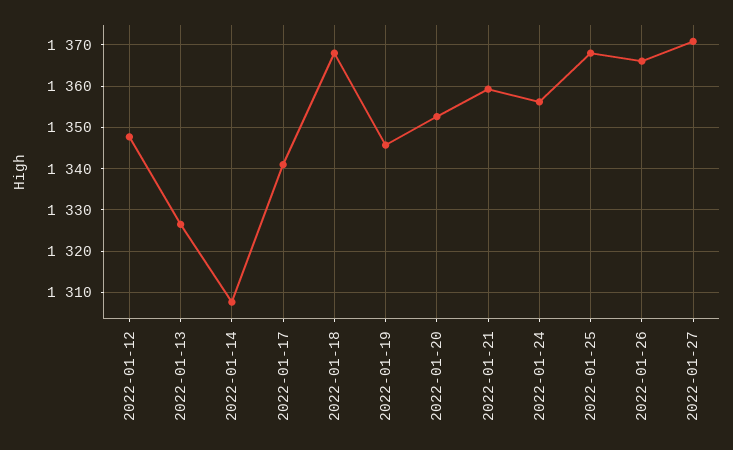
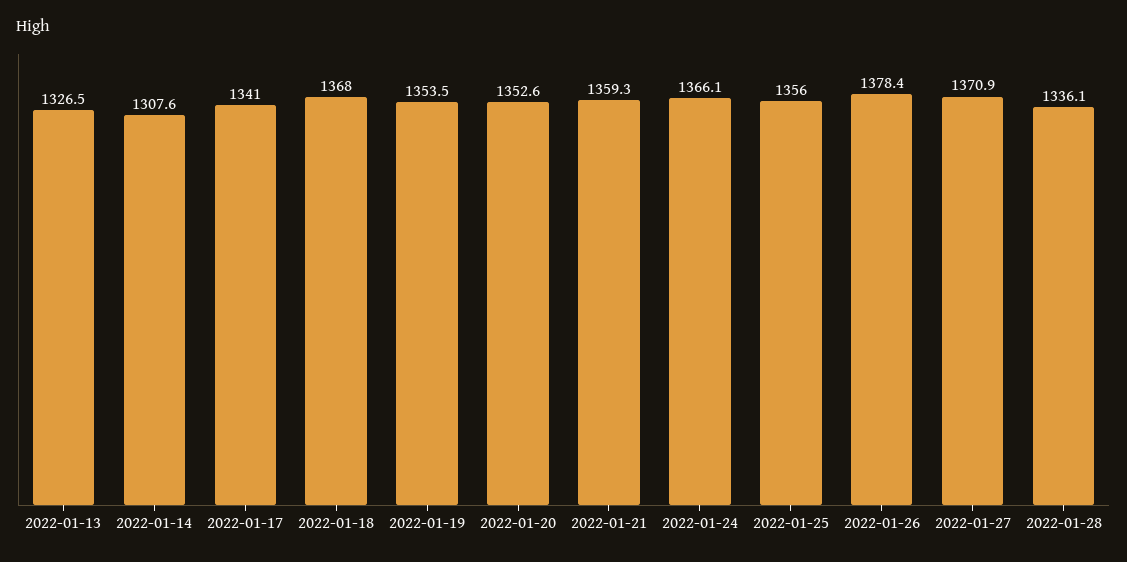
2022-01-12: 1348 -> none
2022-01-19: 1346 -> 1353.5
2022-01-24: 1356 -> 1366.1
2022-01-25: 1368 -> 1356
2022-01-26: 1366 -> 1378.4
2022-01-28: none -> 1336.1

